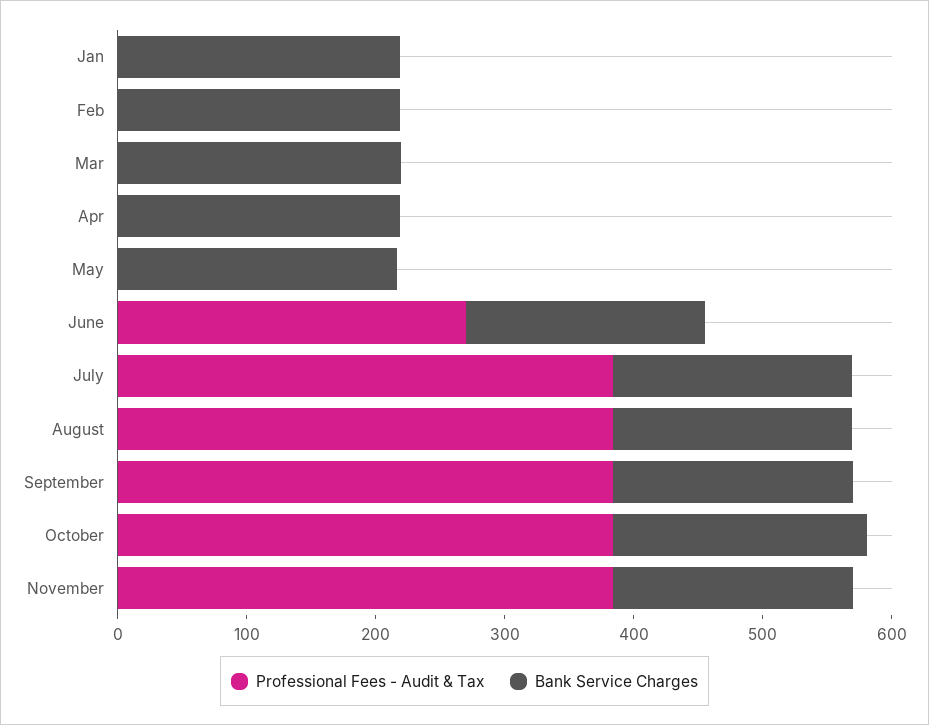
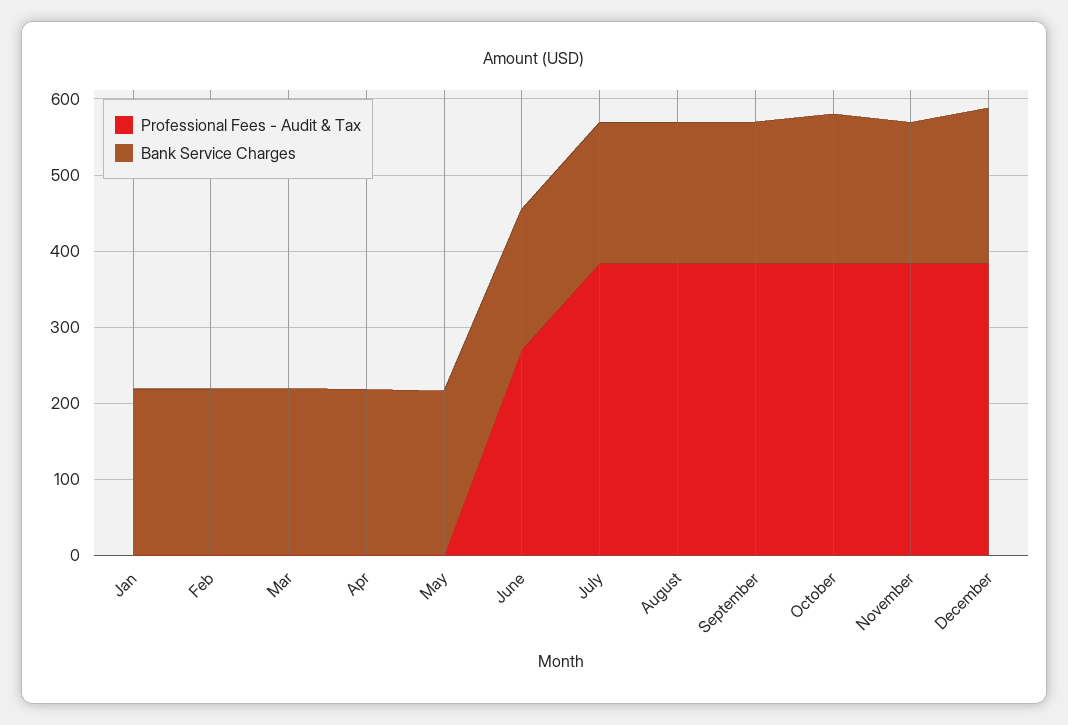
Professional Fees - Audit & Tax, December: none -> 380
Bank Service Charges, December: none -> 200

